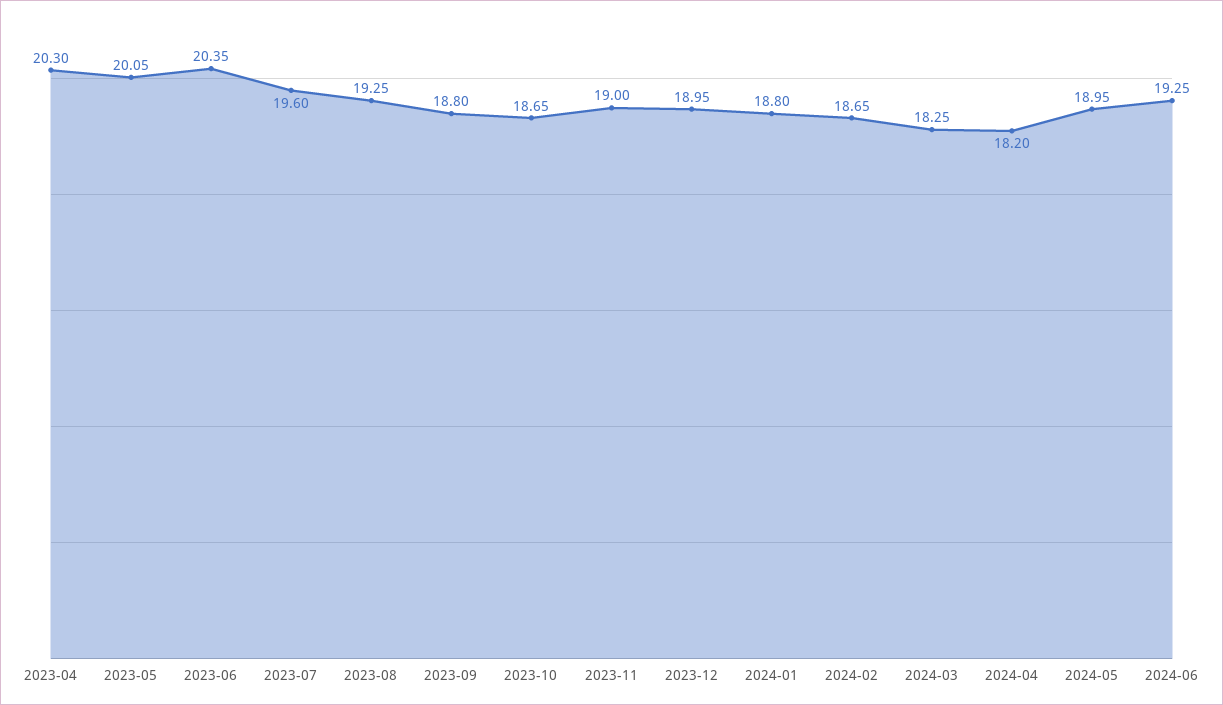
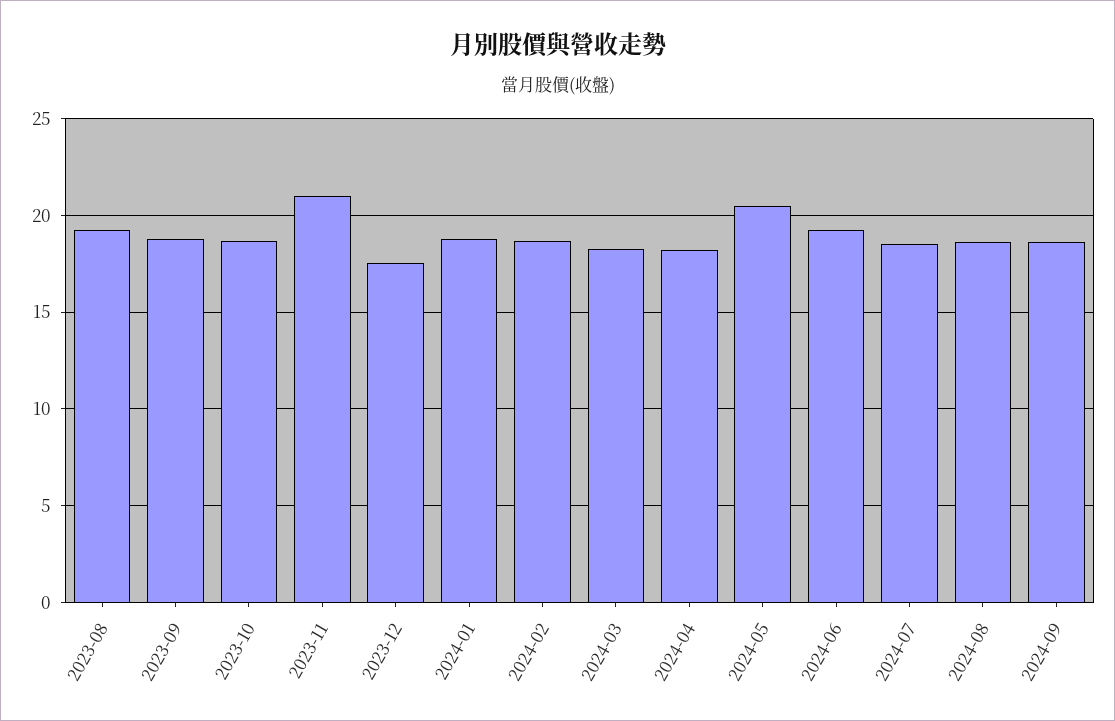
2023-04: 20.3 -> none
2023-05: 20.05 -> none
2023-06: 20.35 -> none
2023-07: 19.6 -> none
2023-11: 19 -> 21
2023-12: 18.95 -> 17.5
2024-05: 18.95 -> 20.5
2024-07: none -> 18.5
2024-08: none -> 18.5
2024-09: none -> 18.5

